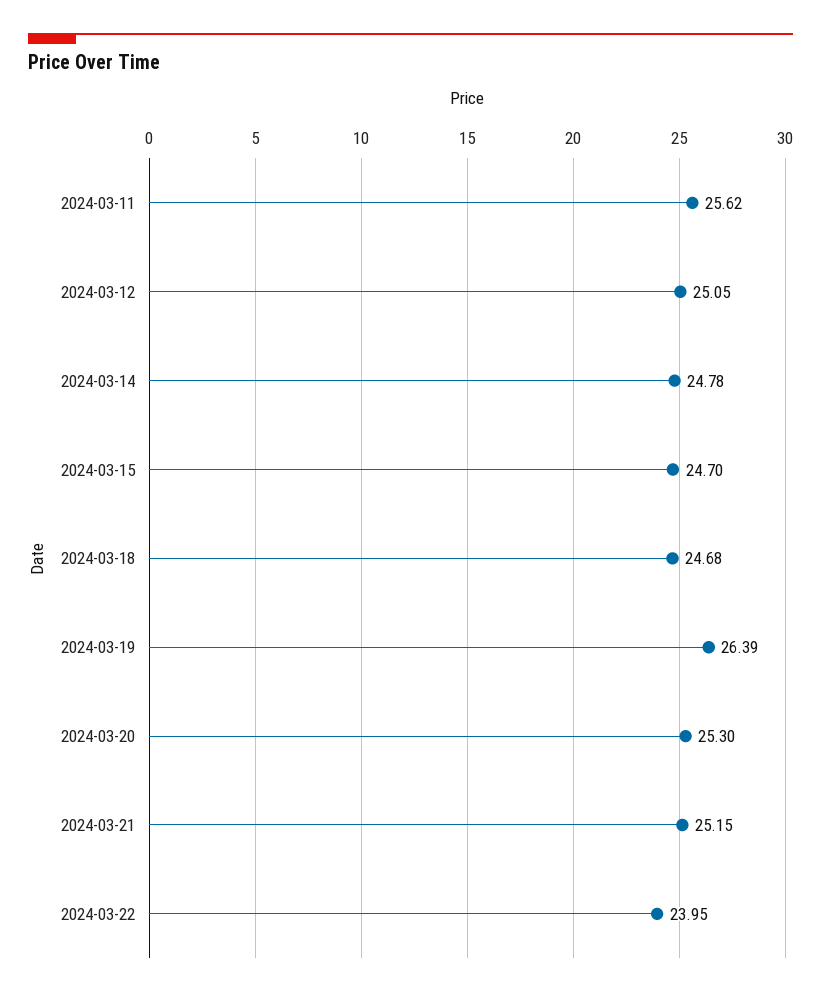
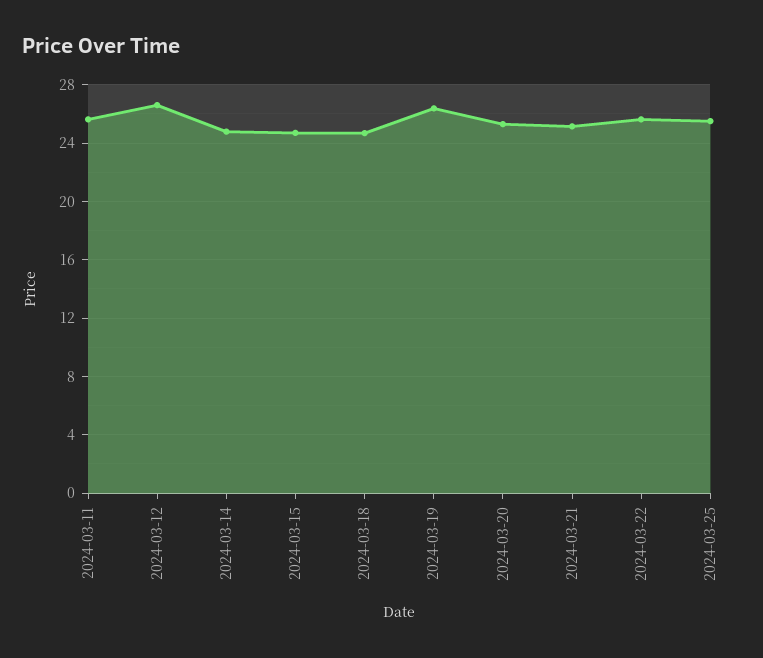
2024-03-12: 25.05 -> 26.5
2024-03-22: 23.95 -> 25.5
2024-03-25: none -> 25.5

